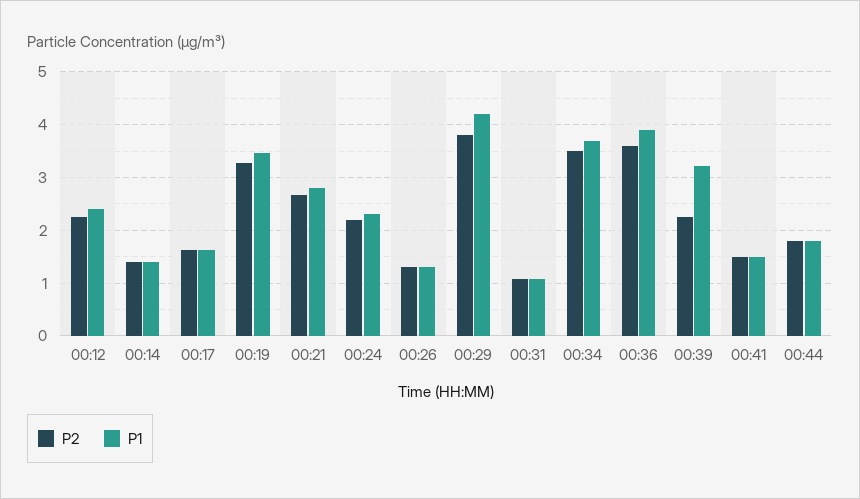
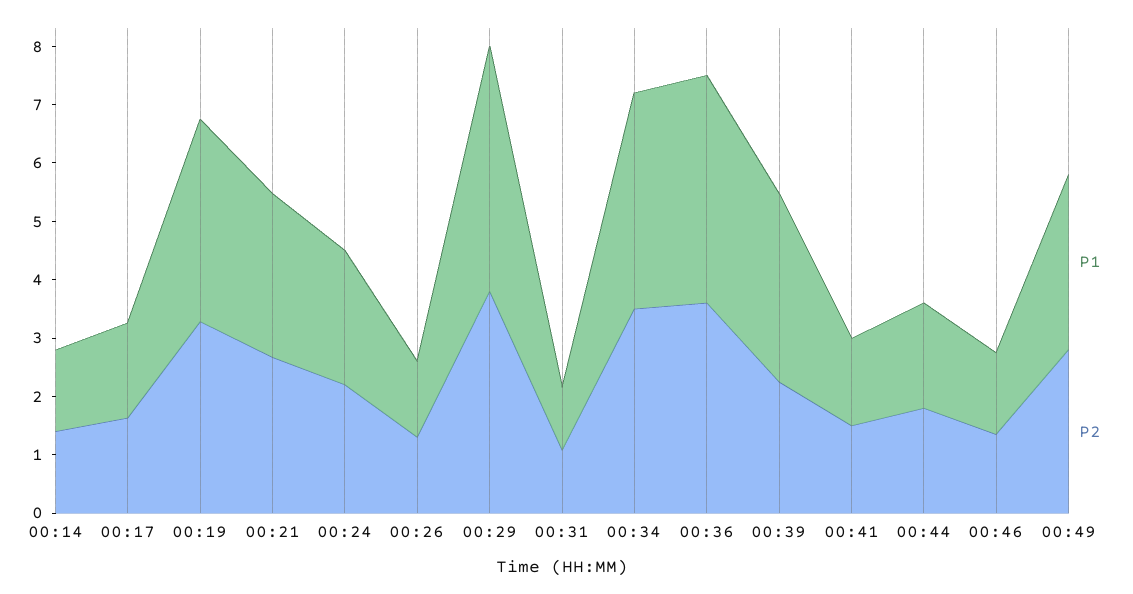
P2, 00:12: 2.2 -> none
P1, 00:12: 2.4 -> none
P1, 00:46: none -> 1.4
P2, 00:46: none -> 1.4
P1, 00:49: none -> 3
P2, 00:49: none -> 2.8

